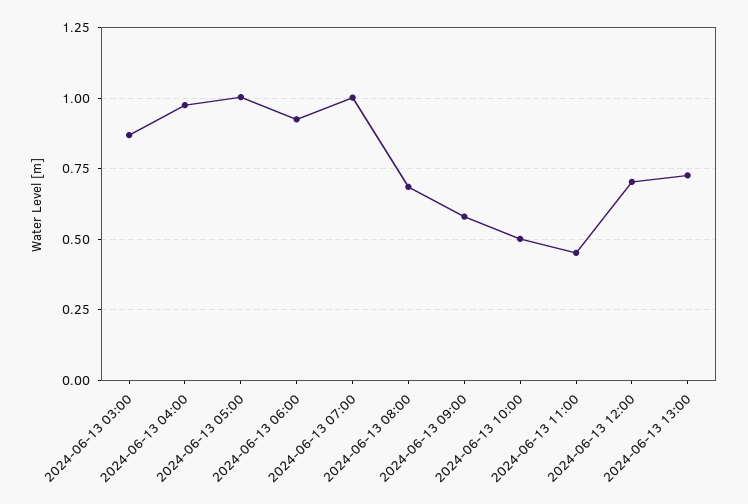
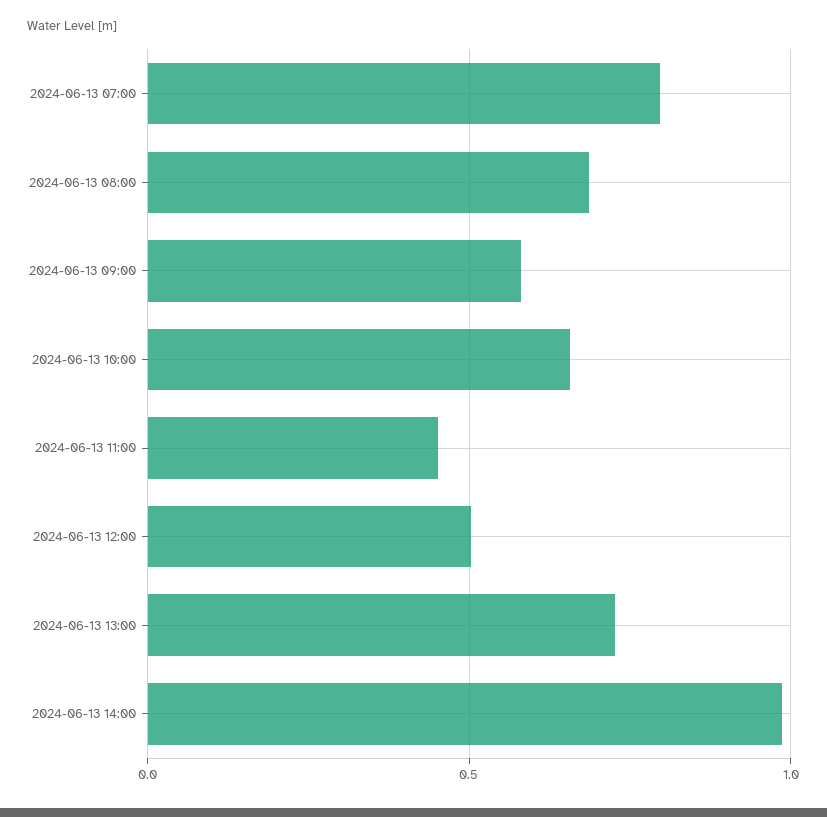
2024-06-13 03:00: 0.875 -> none
2024-06-13 04:00: 0.975 -> none
2024-06-13 05:00: 1 -> none
2024-06-13 06:00: 0.925 -> none
2024-06-13 07:00: 1 -> 0.8
2024-06-13 10:00: 0.5 -> 0.65
2024-06-13 12:00: 0.7 -> 0.5
2024-06-13 14:00: none -> 1

